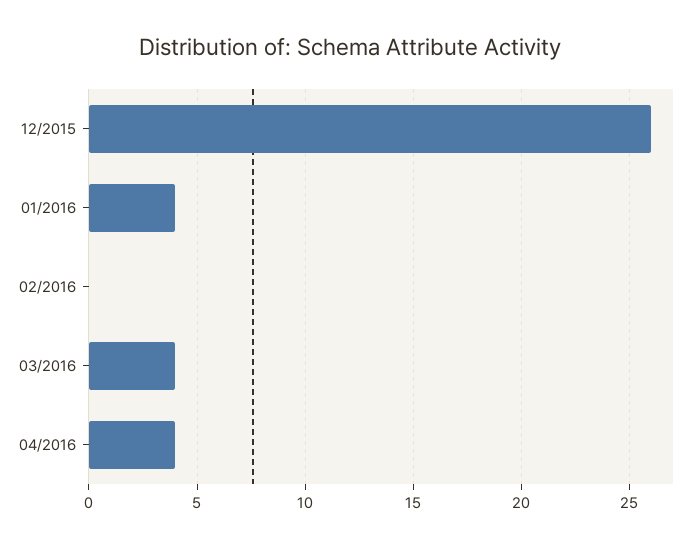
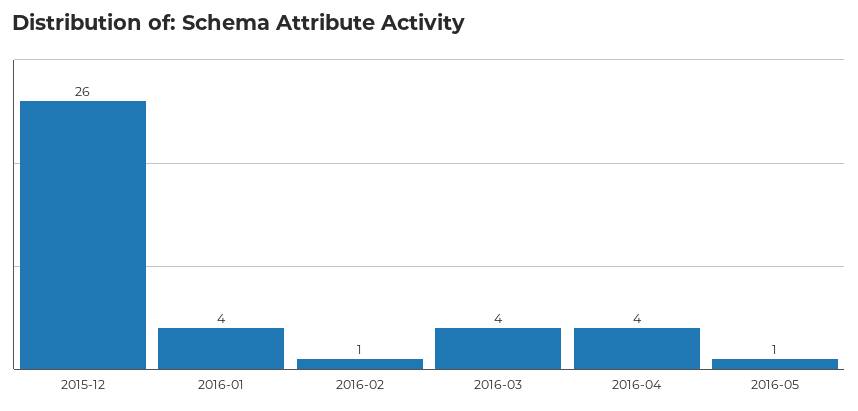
02/2016: 0 -> 1
2016-05: none -> 1

